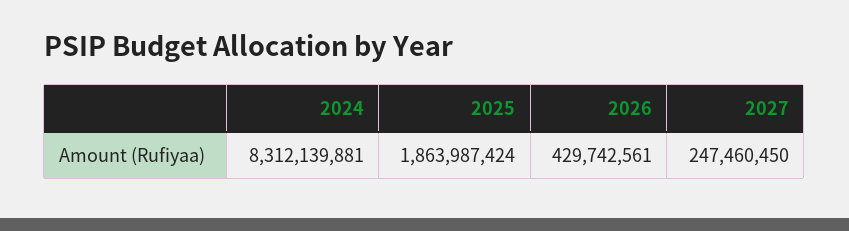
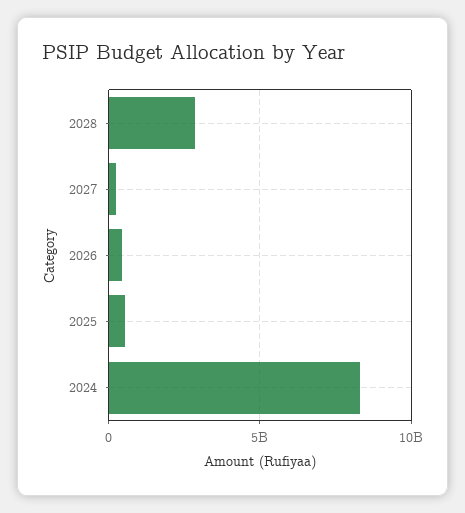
2025: 1863987424 -> 500000000
2028: none -> 3000000000

